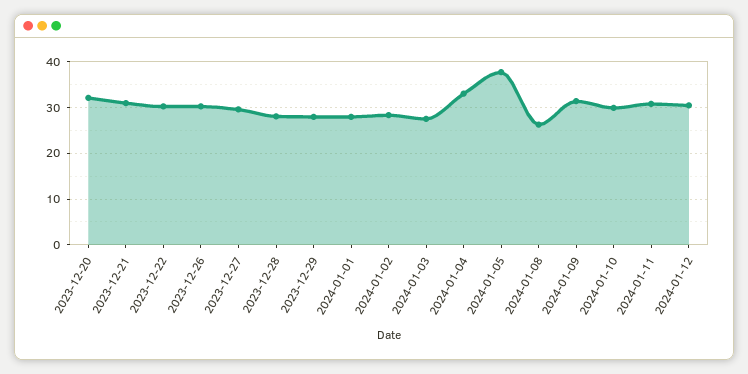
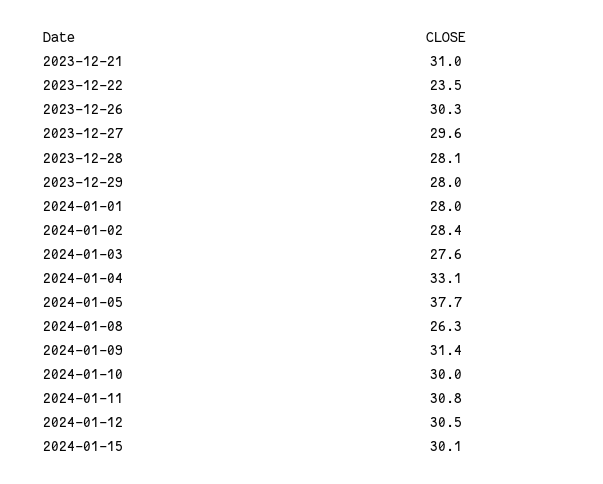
2023-12-20: 32 -> none
2023-12-22: 30 -> 23.5
2024-01-15: none -> 30.1

